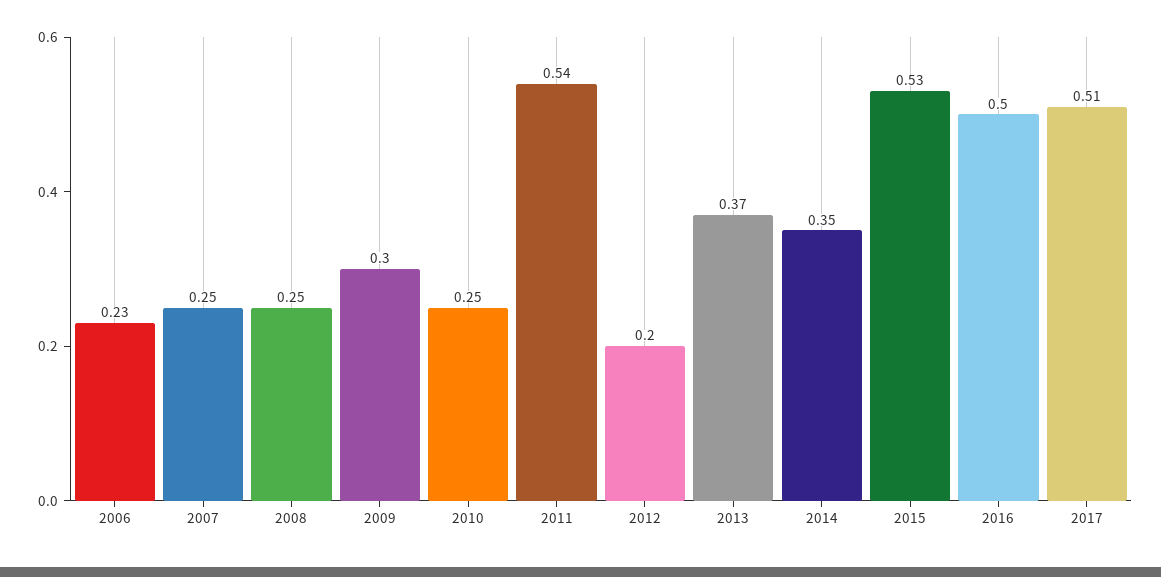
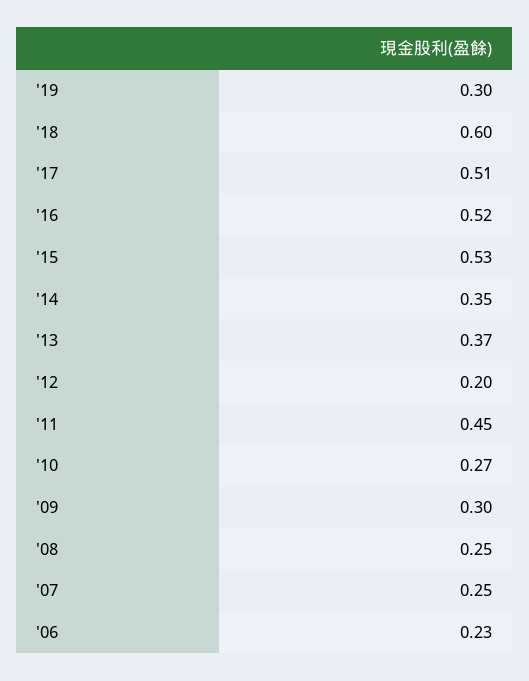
2010: 0.25 -> 0.27
2011: 0.54 -> 0.45
2016: 0.5 -> 0.52
'19: none -> 0.3
'18: none -> 0.6

